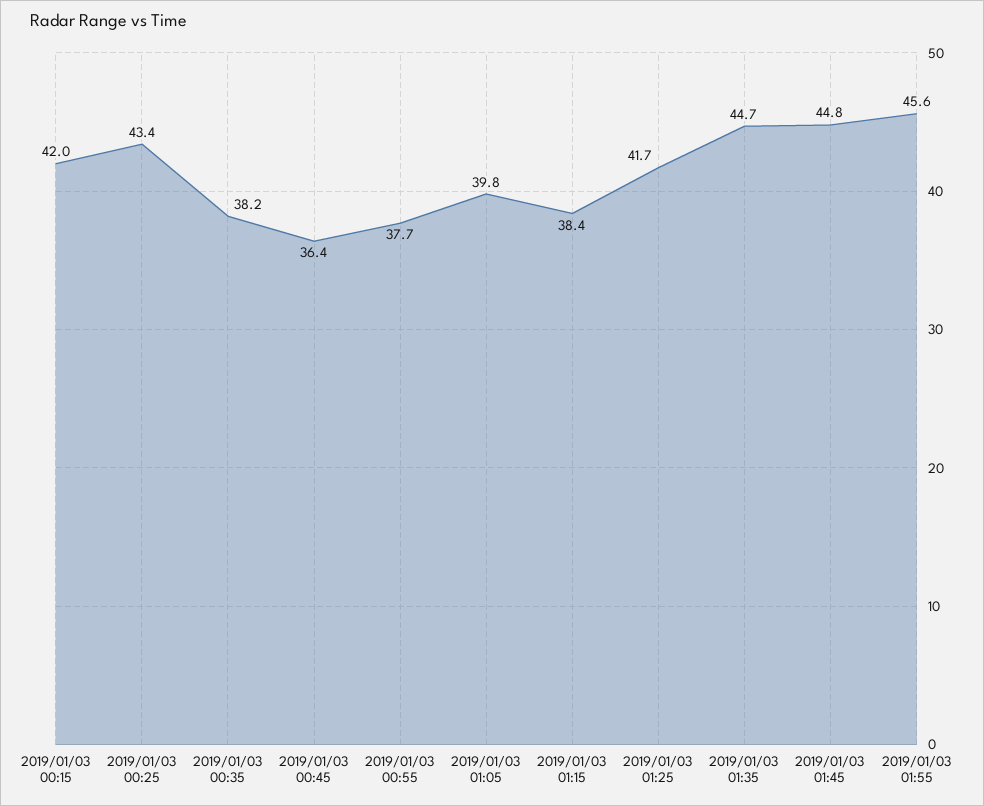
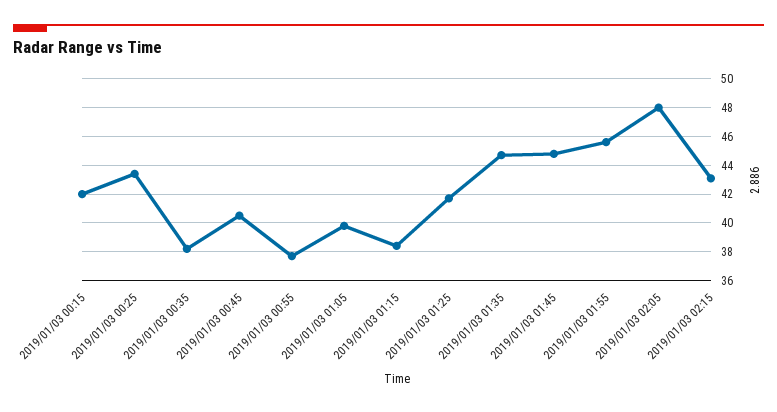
2019/01/03 00:45: 36.4 -> 40.5
2019/01/03 02:05: none -> 48
2019/01/03 02:15: none -> 43

